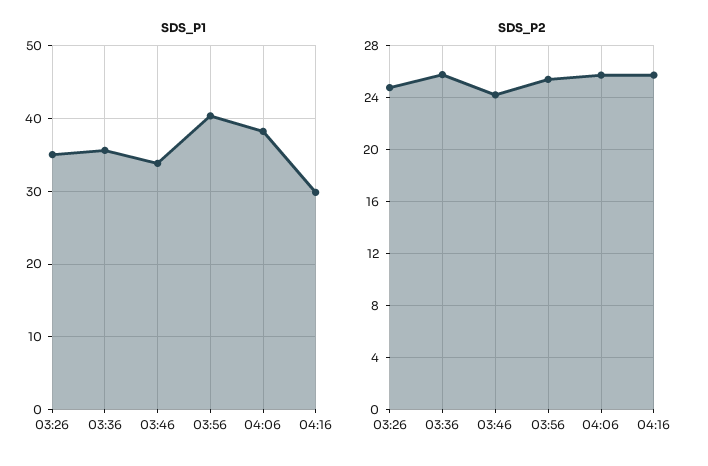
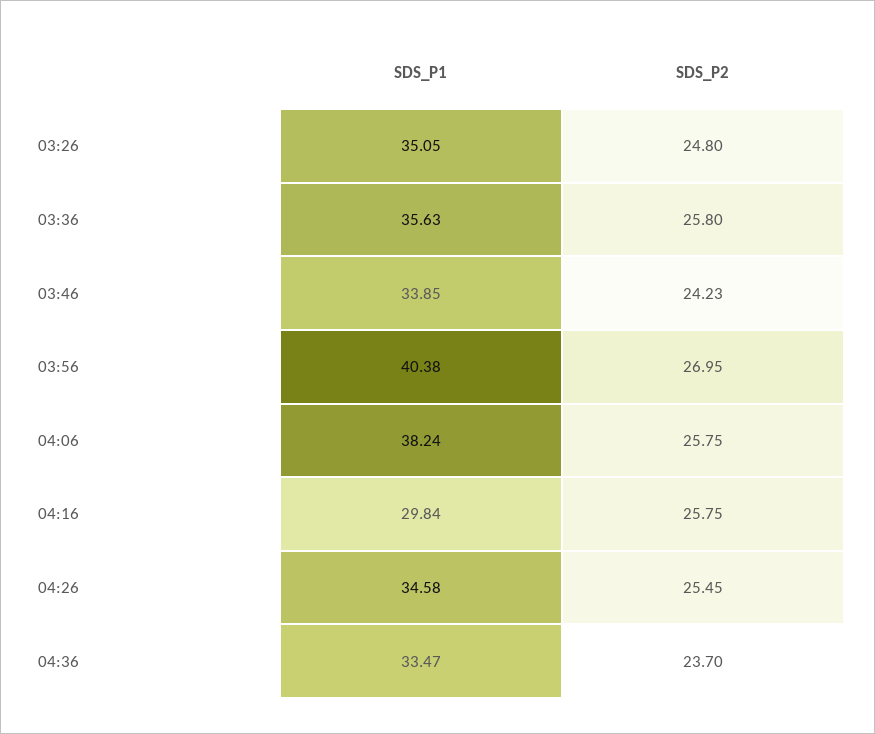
SDS_P2, 03:56: 25.5 -> 26.95
SDS_P1, 04:26: none -> 34.58
SDS_P2, 04:26: none -> 25.45
SDS_P1, 04:36: none -> 33.47
SDS_P2, 04:36: none -> 23.7

